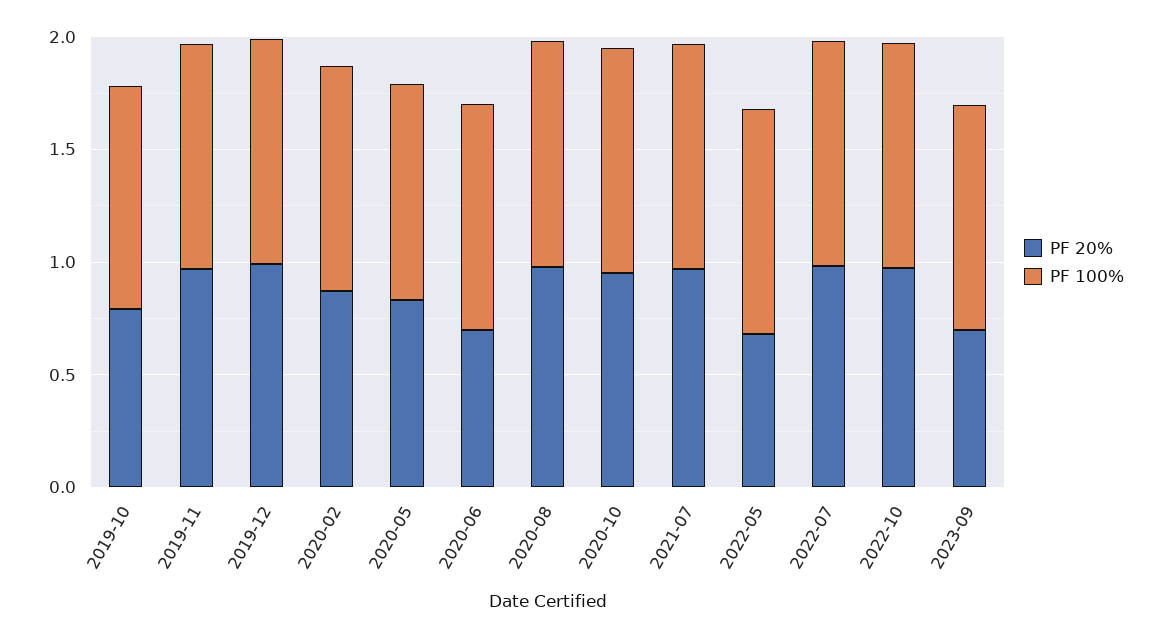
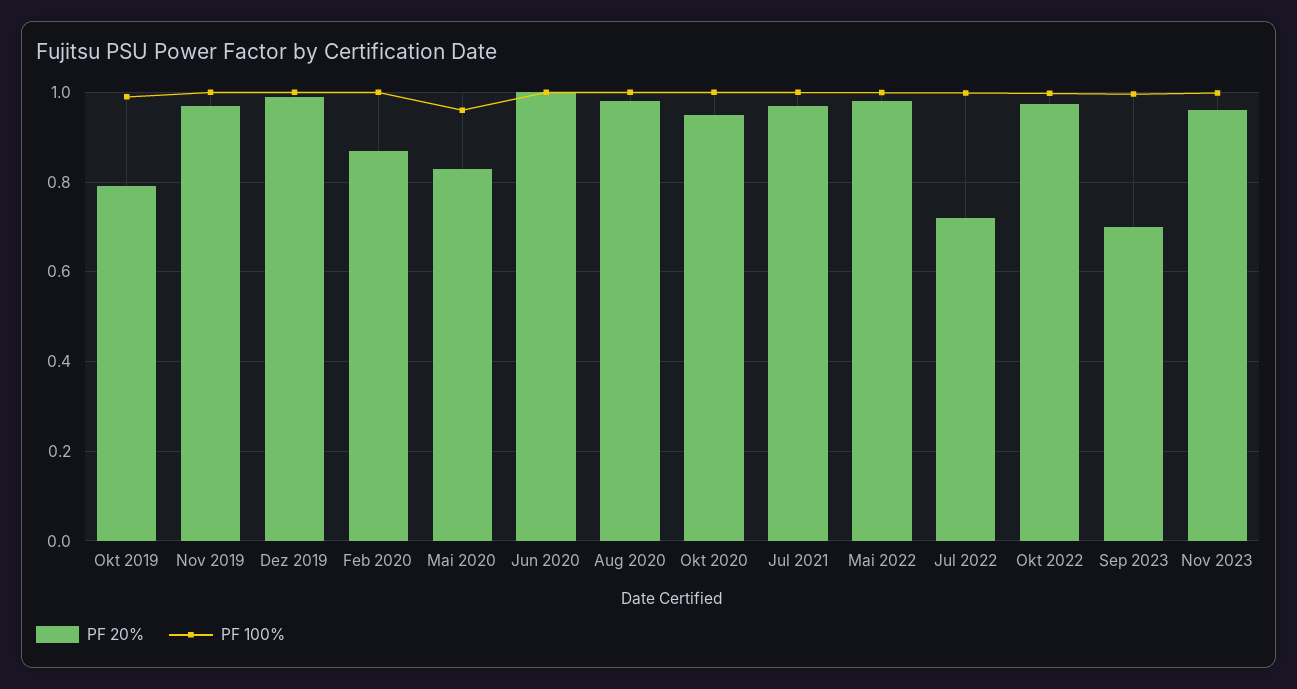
PF 20%, 2020-06: 0.7 -> 1
PF 20%, 2022-05: 0.7 -> 0.98
PF 20%, 2022-07: 1 -> 0.72
PF 20%, Nov 2023: none -> 0.96
PF 100%, Nov 2023: none -> 1

